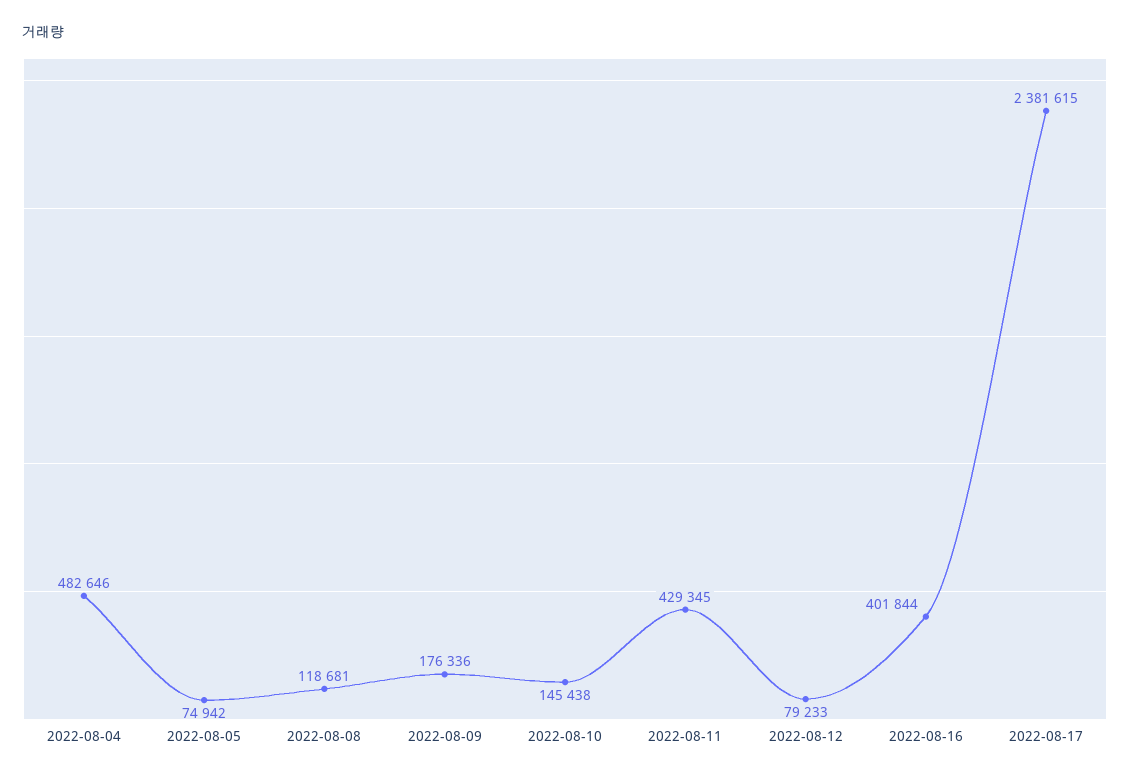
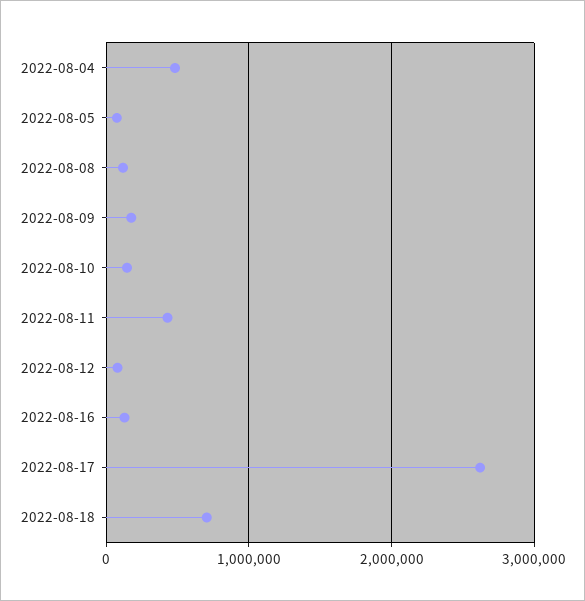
2022-08-16: 401844 -> 100000
2022-08-17: 2381615 -> 2600000
2022-08-18: none -> 700000

